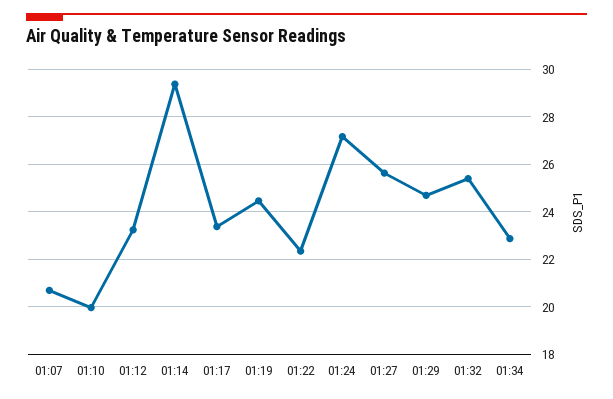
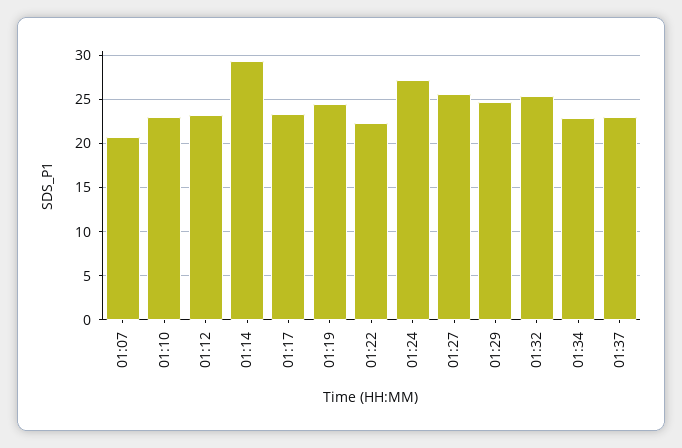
01:10: 20 -> 23
01:37: none -> 23

